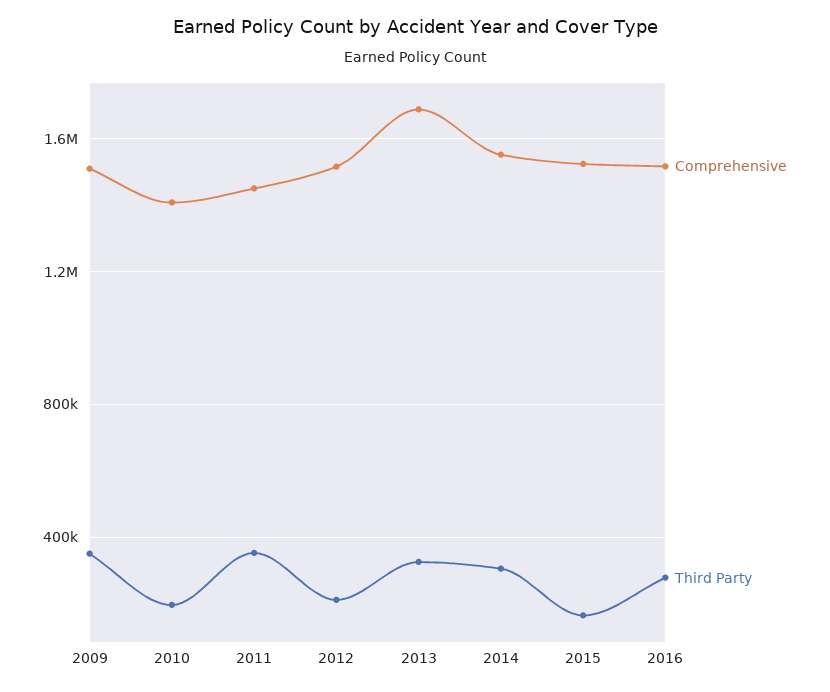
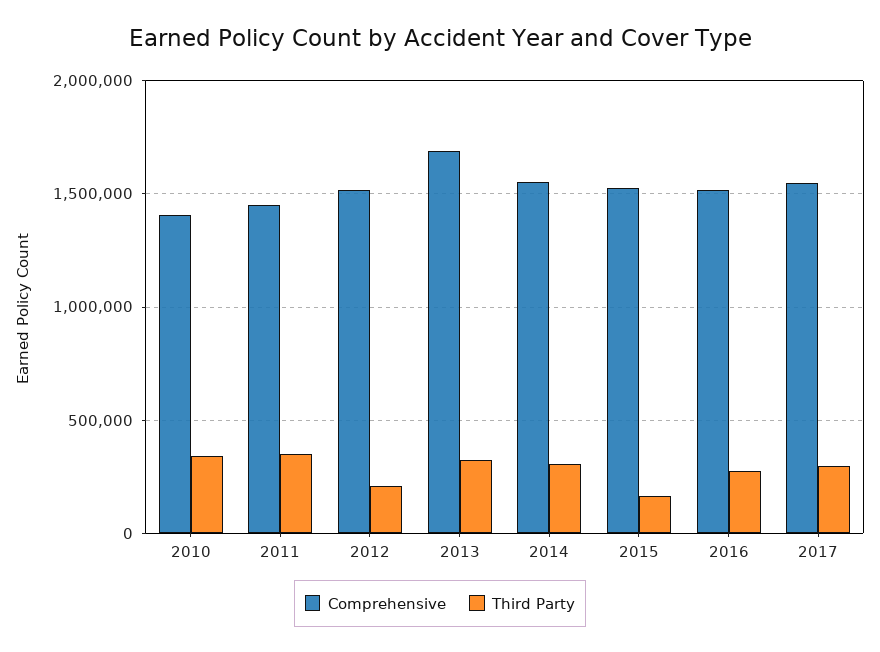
Comprehensive, 2009: 1500000 -> none
Third Party, 2009: 350000 -> none
Third Party, 2010: 200000 -> 350000
Comprehensive, 2017: none -> 1550000
Third Party, 2017: none -> 300000

